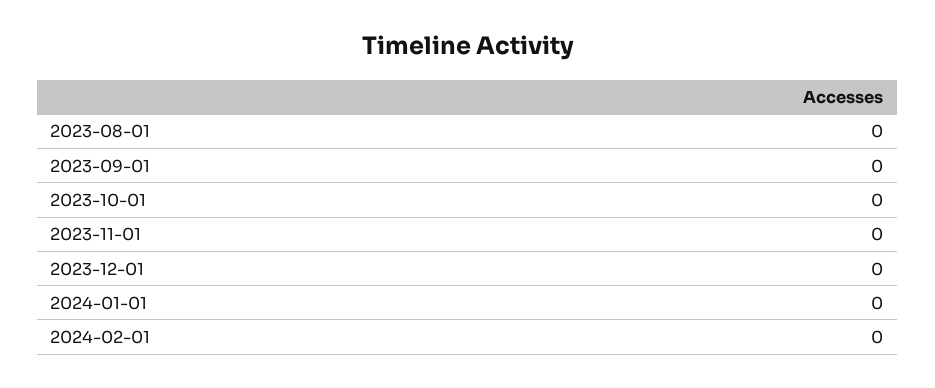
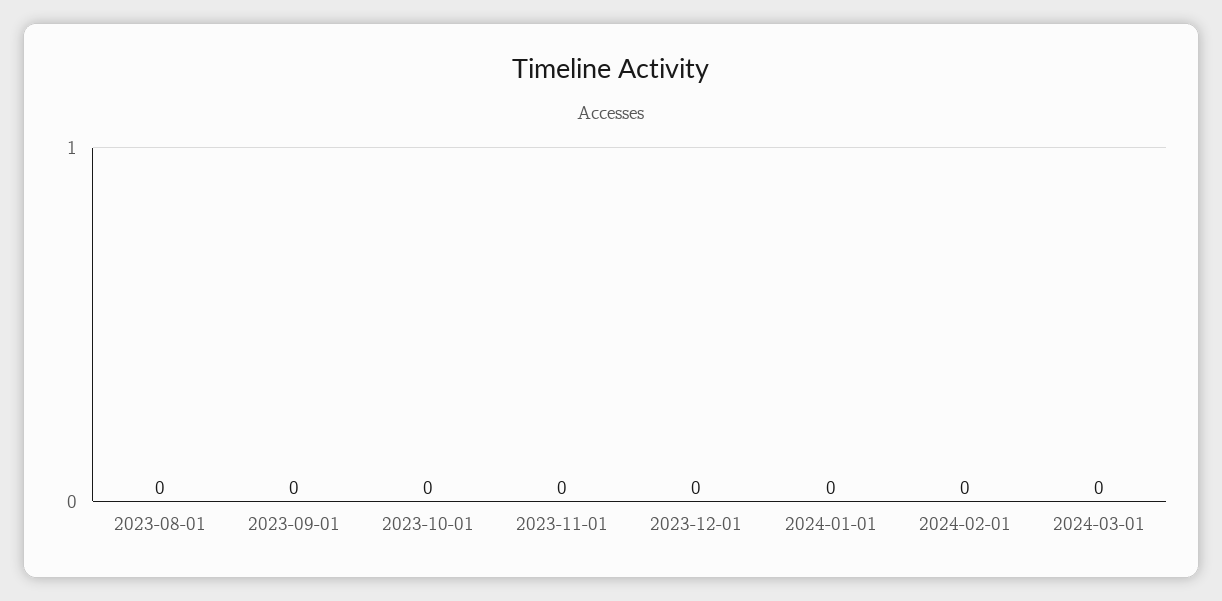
2024-03-01: none -> 0

